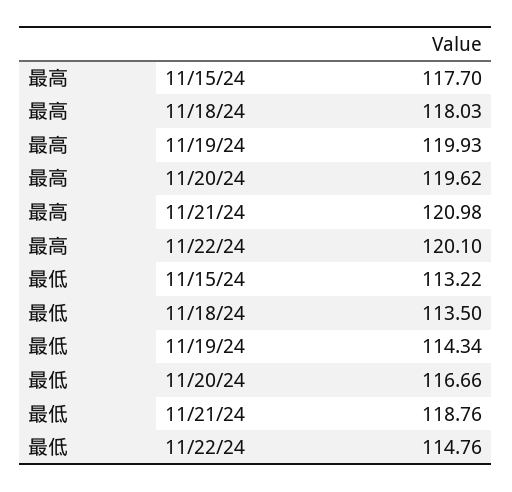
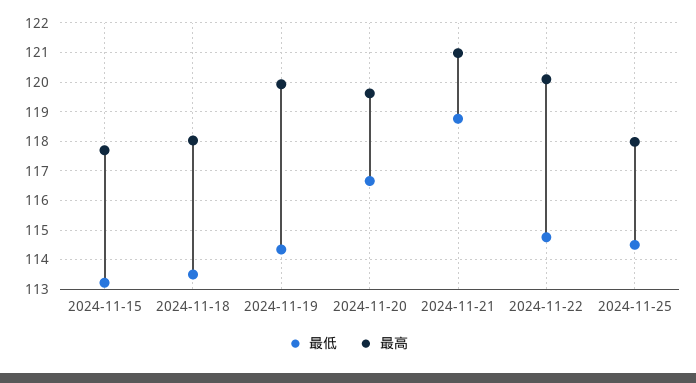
最低, 2024-11-25: none -> 114.5
最高, 2024-11-25: none -> 118

